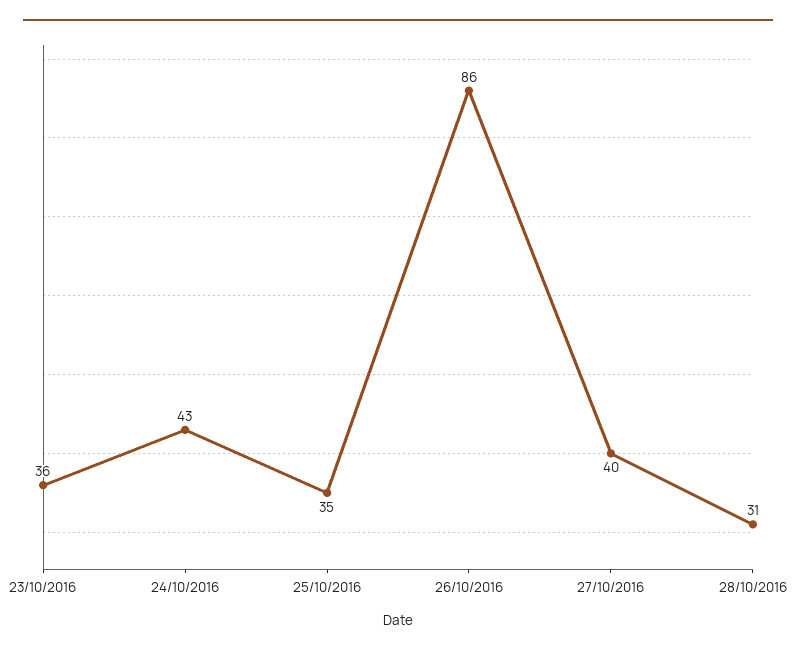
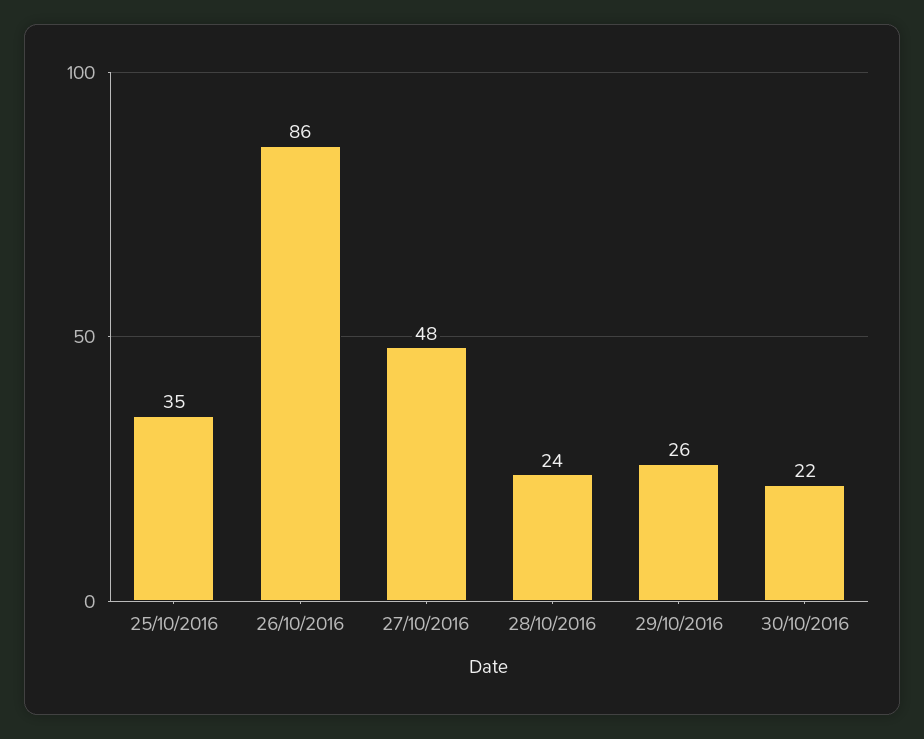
23/10/2016: 36 -> none
24/10/2016: 43 -> none
27/10/2016: 40 -> 48
28/10/2016: 31 -> 24
29/10/2016: none -> 26
30/10/2016: none -> 22

